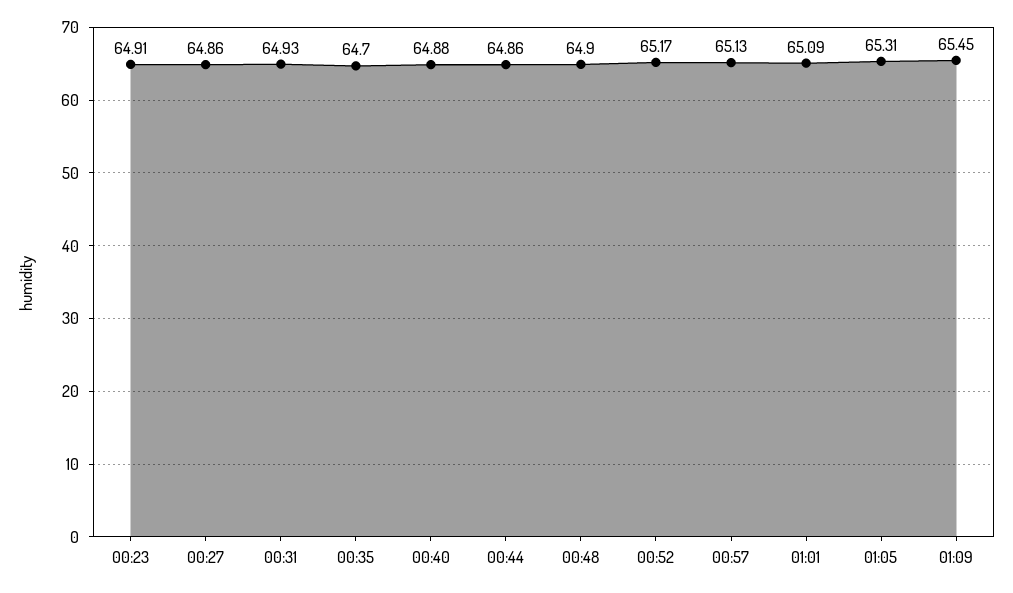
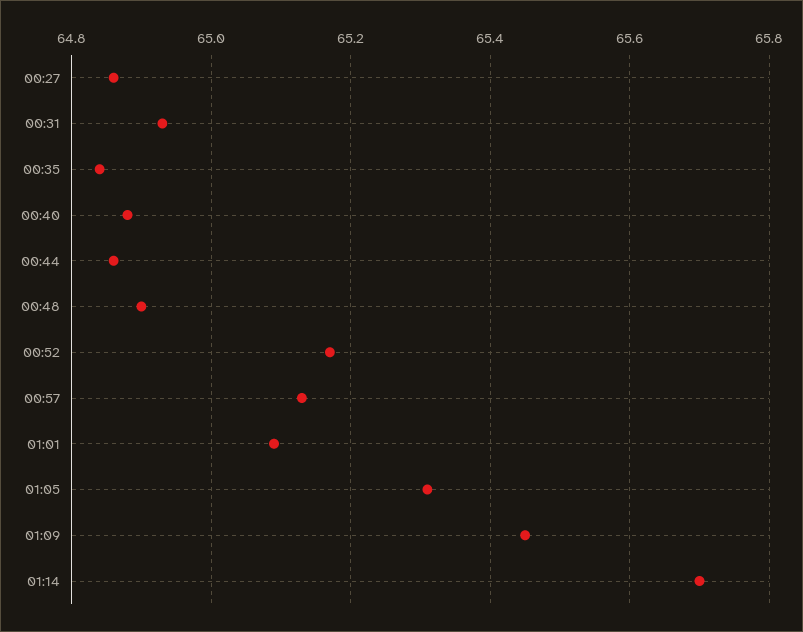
00:23: 64.91 -> none
00:35: 64.7 -> 64.85
01:14: none -> 65.7

